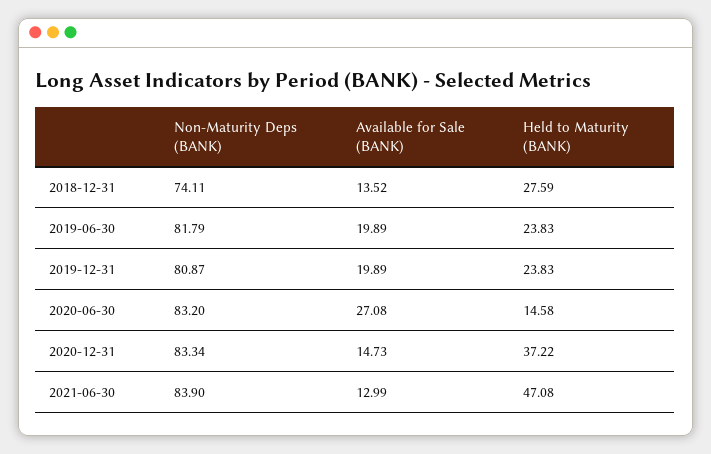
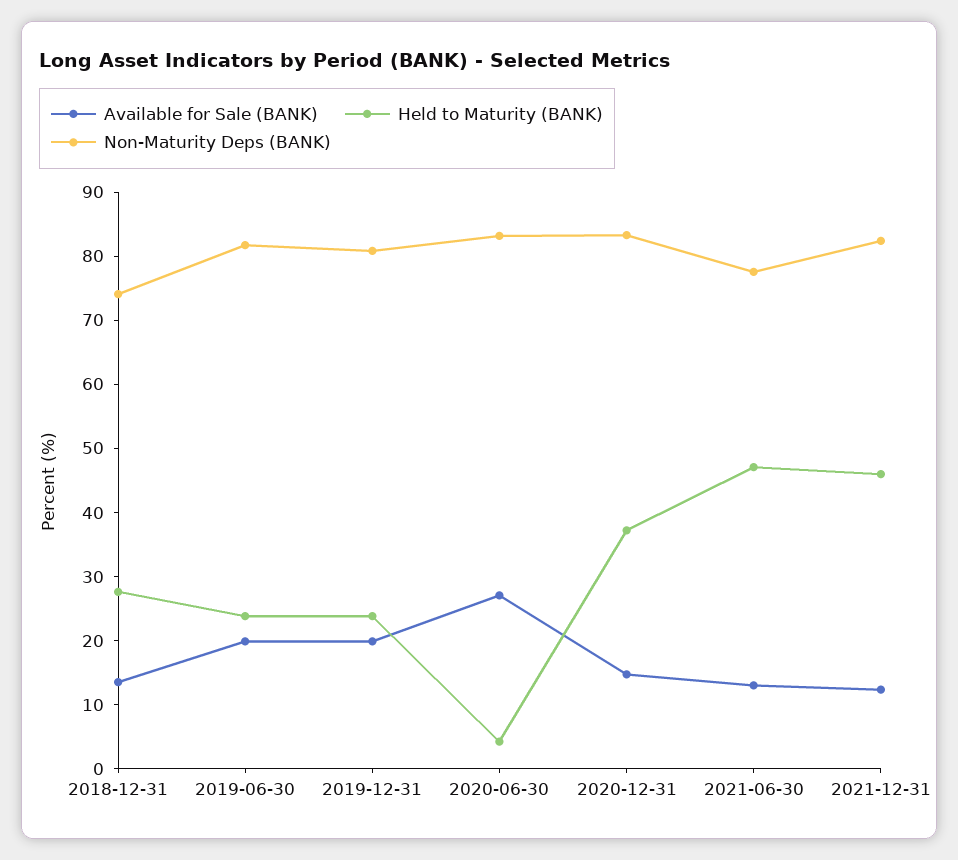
Held to Maturity (BANK), 2020-06-30: 14.58 -> 4
Non-Maturity Deps (BANK), 2021-06-30: 83.9 -> 78
Available for Sale (BANK), 2021-12-31: none -> 12
Held to Maturity (BANK), 2021-12-31: none -> 46
Non-Maturity Deps (BANK), 2021-12-31: none -> 82

